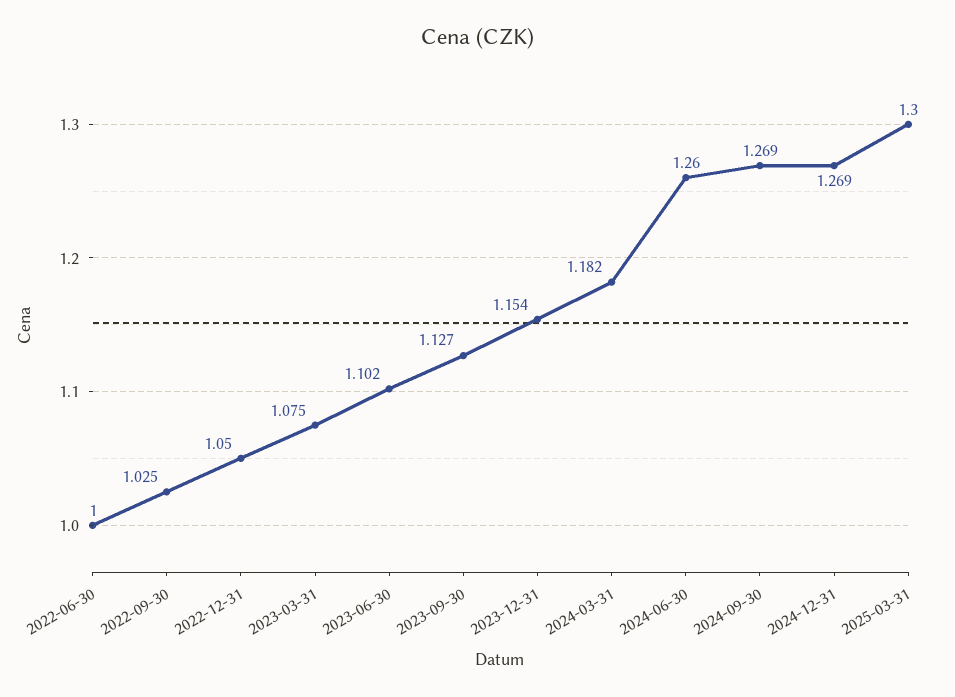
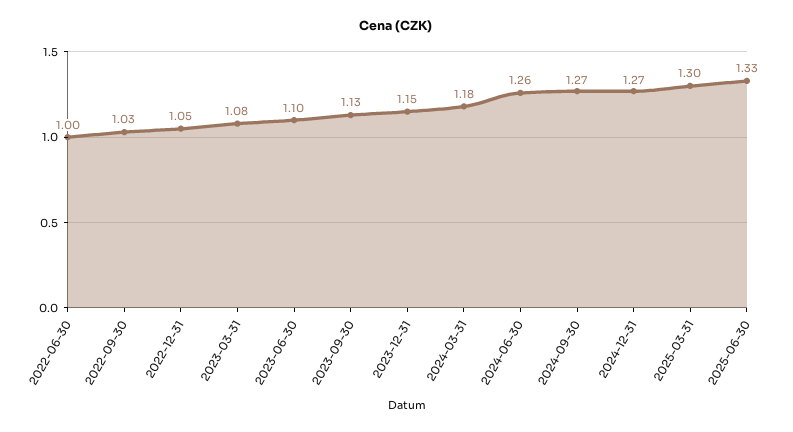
2025-06-30: none -> 1.33

